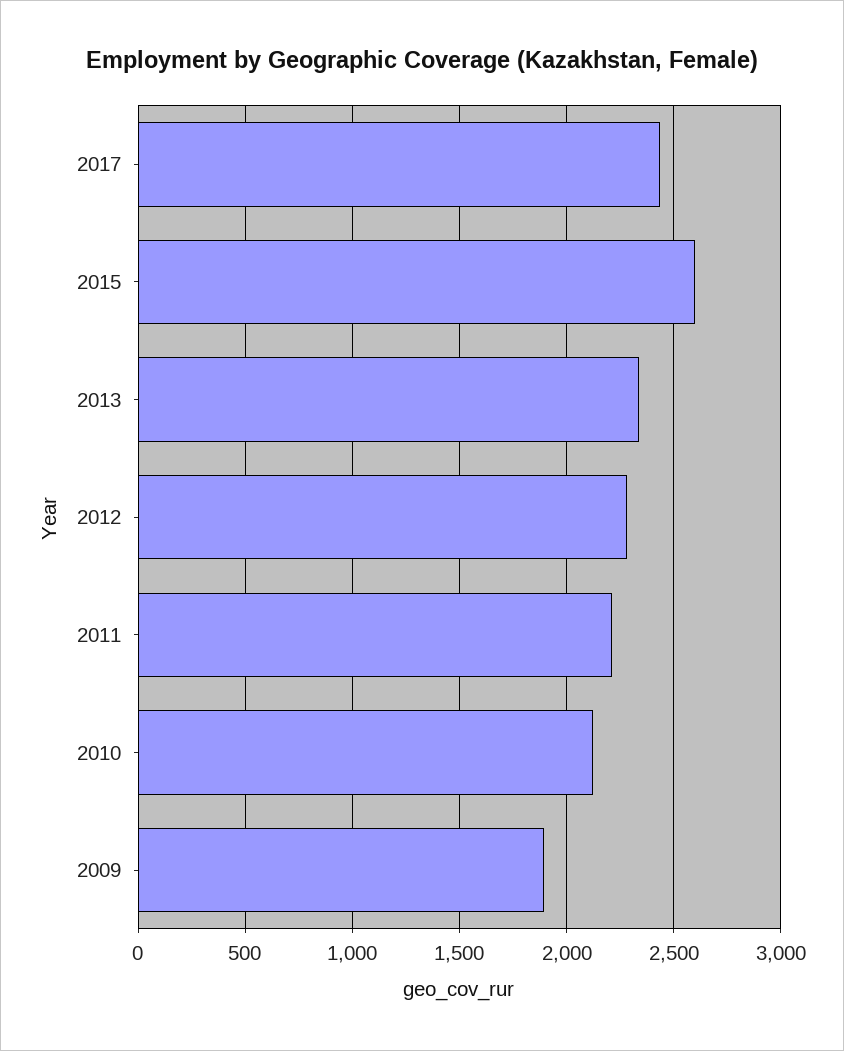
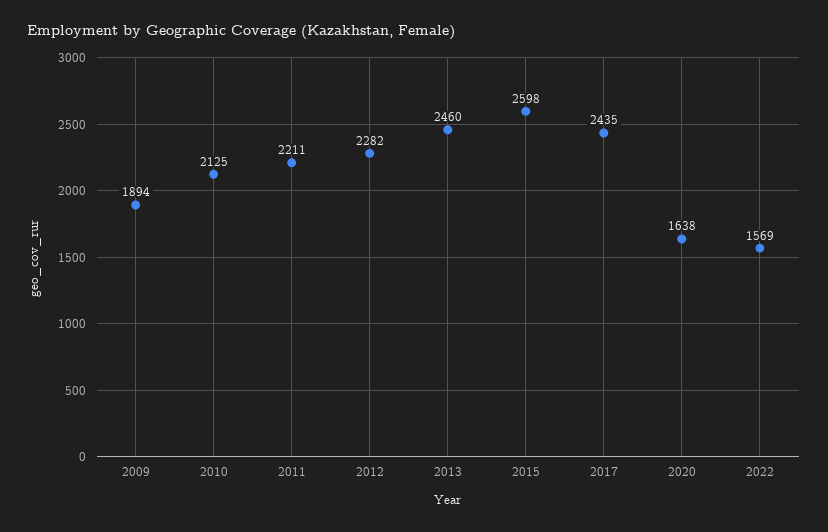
2013: 2350 -> 2460
2020: none -> 1638
2022: none -> 1569

